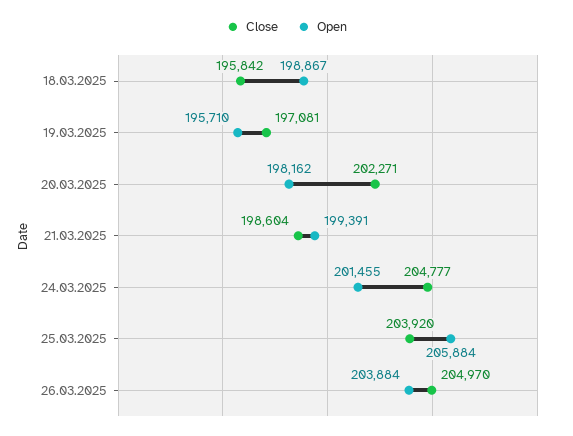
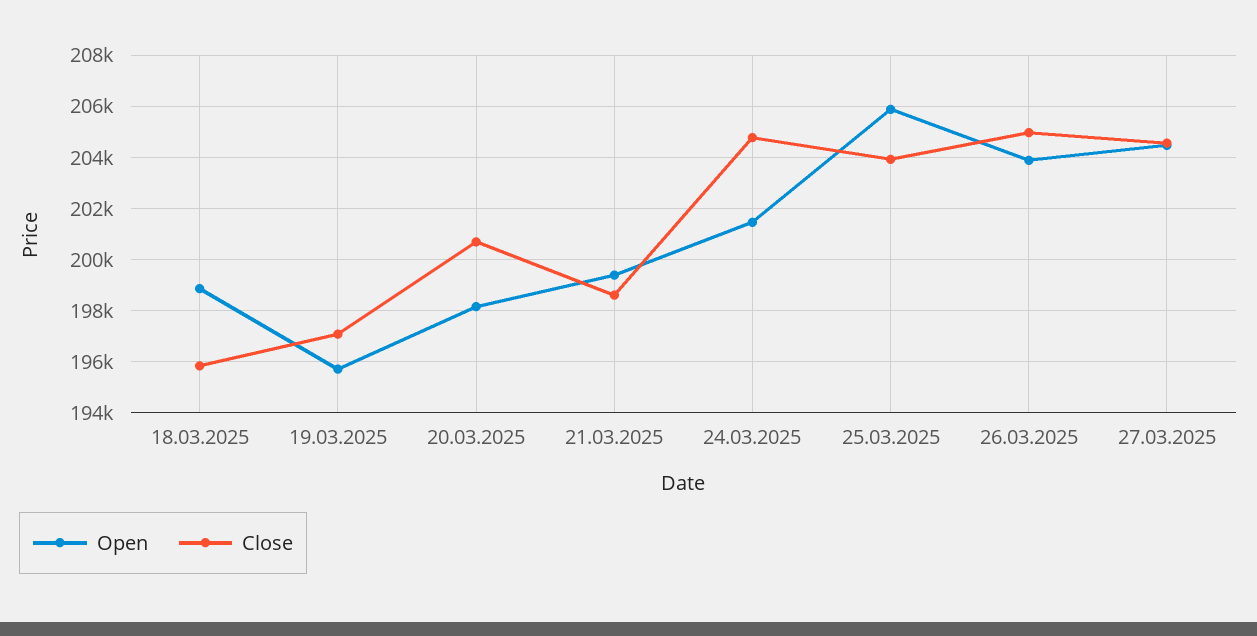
Close, 20.03.2025: 202271 -> 200750
Open, 27.03.2025: none -> 204500
Close, 27.03.2025: none -> 204500

